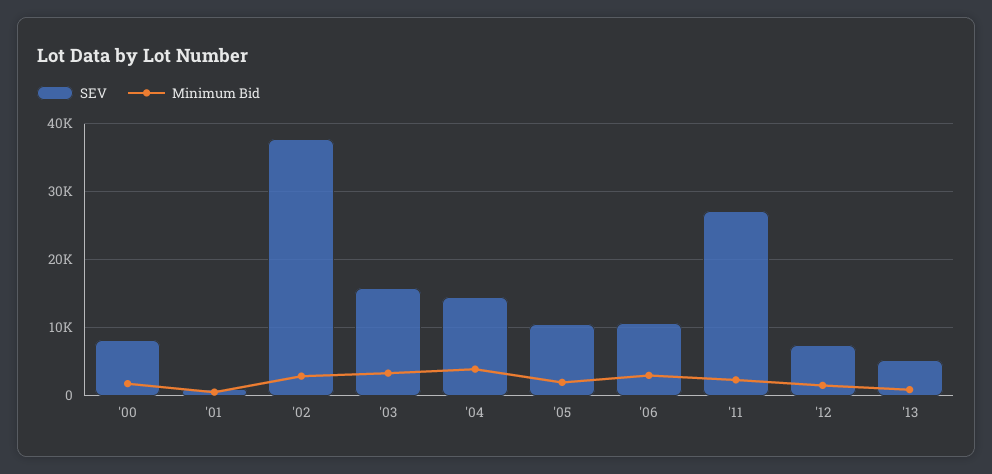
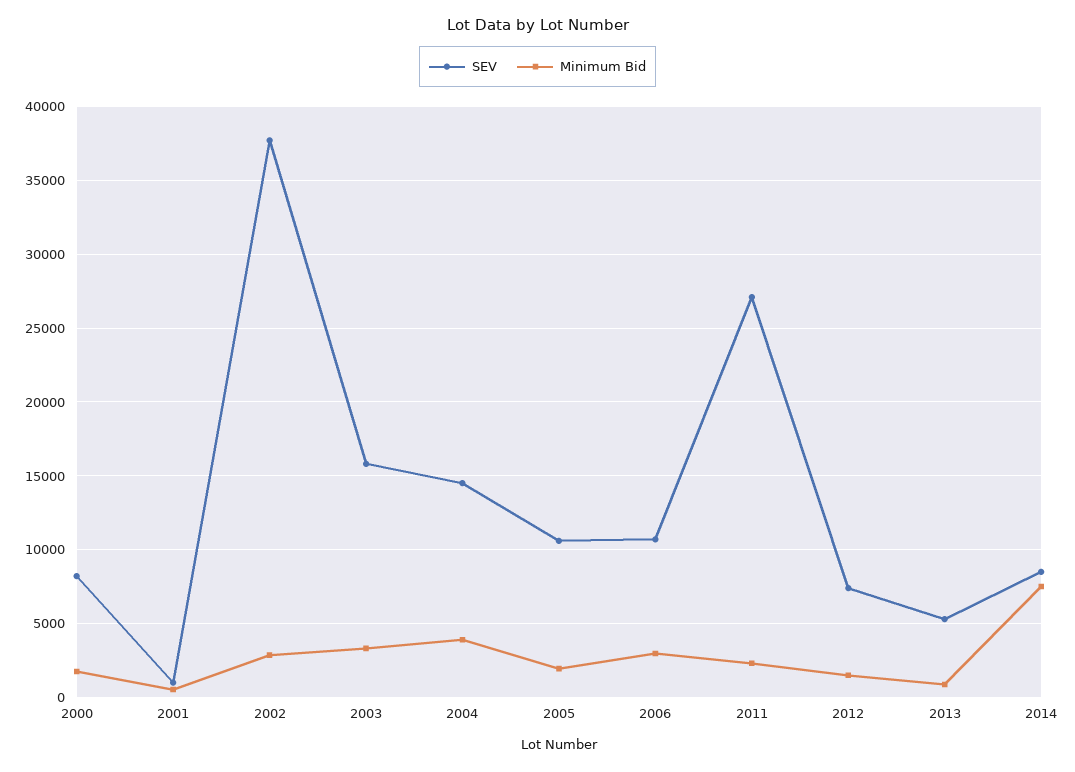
SEV, 2014: none -> 8500
Minimum Bid, 2014: none -> 7500

